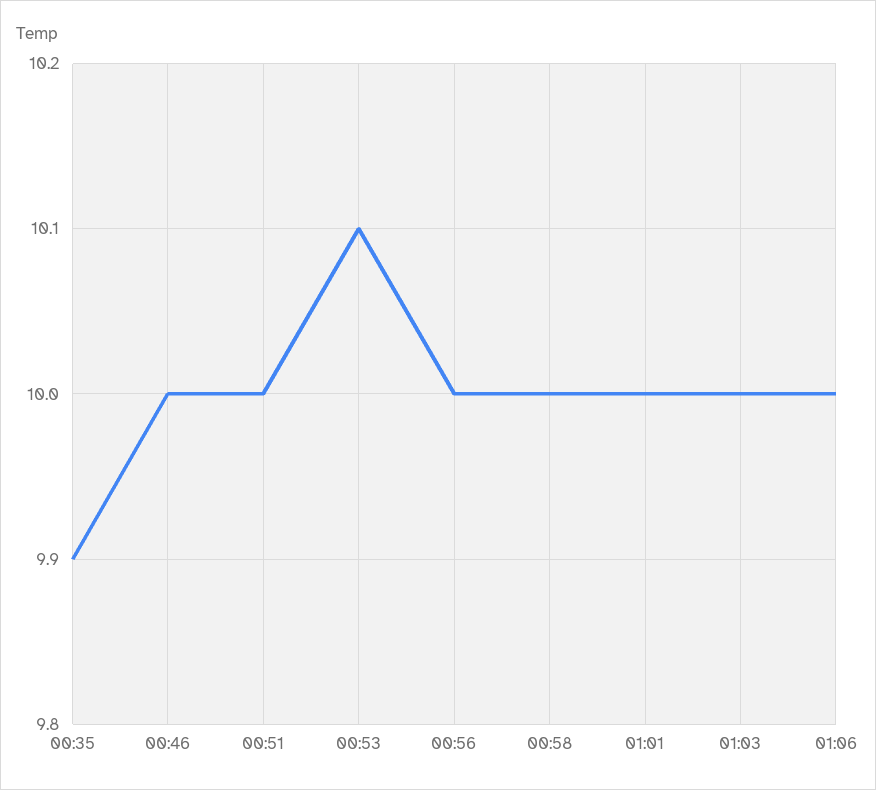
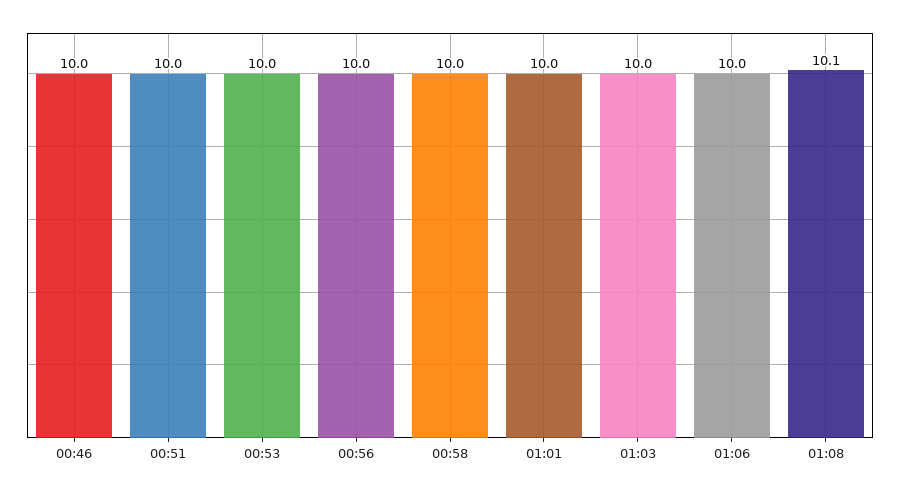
00:35: 9.9 -> none
00:53: 10.1 -> 10
01:08: none -> 10.1

